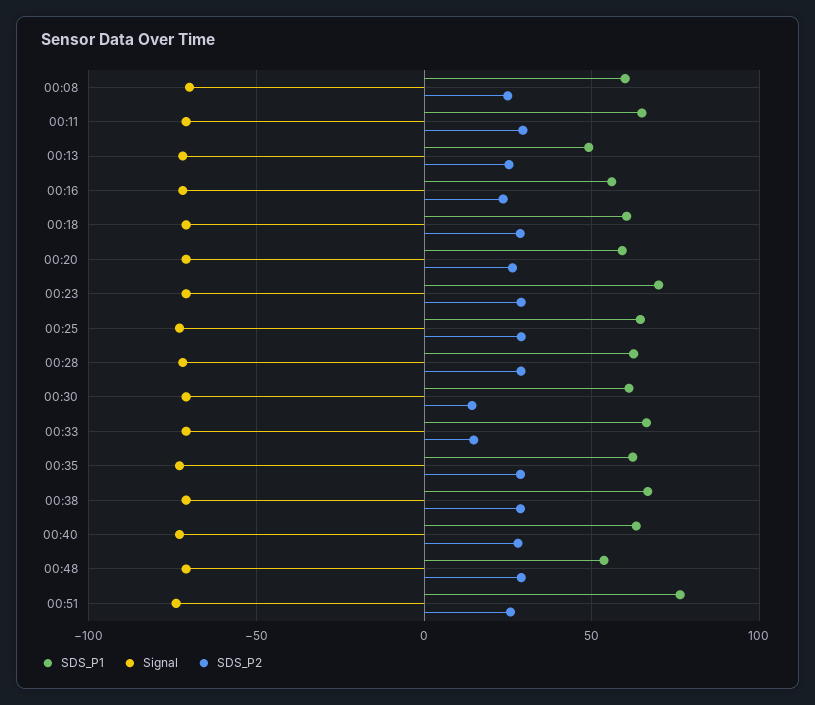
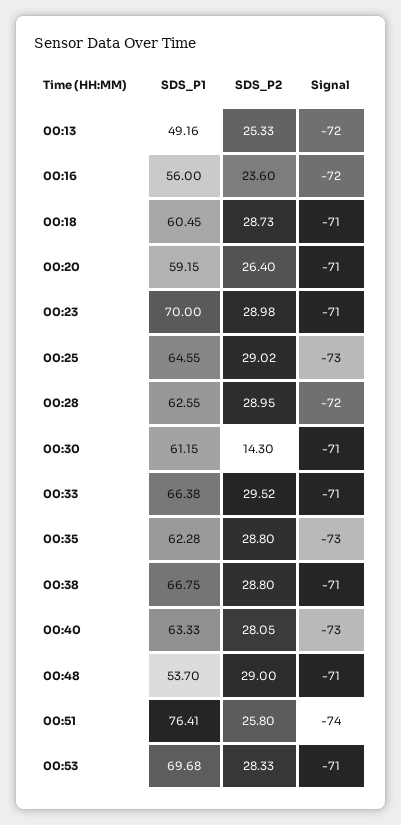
SDS_P1, 00:08: 60 -> none
Signal, 00:08: -70 -> none
SDS_P2, 00:08: 25 -> none
SDS_P1, 00:11: 65 -> none
Signal, 00:11: -70 -> none
SDS_P2, 00:11: 30 -> none
SDS_P2, 00:33: 15 -> 29.52
SDS_P1, 00:53: none -> 69.68
SDS_P2, 00:53: none -> 28.33
Signal, 00:53: none -> -71

